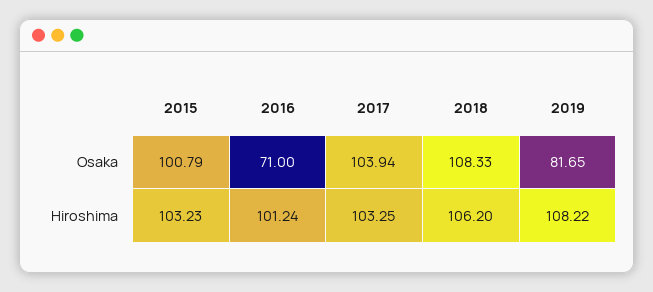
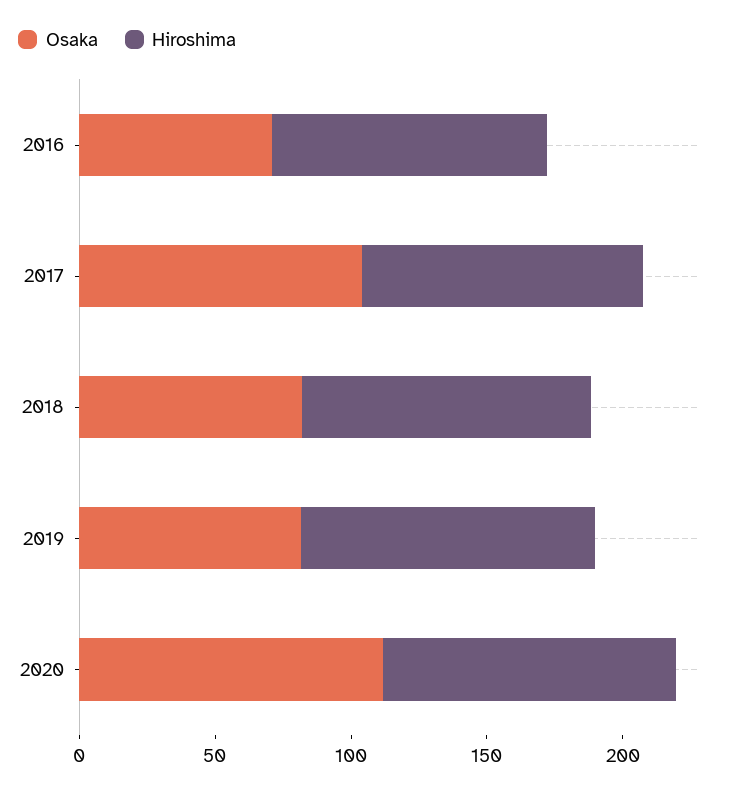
Osaka, 2015: 100.79 -> none
Osaka, 2018: 108.33 -> 80
Hiroshima, 2015: 103.23 -> none
Osaka, 2020: none -> 110
Hiroshima, 2020: none -> 110

